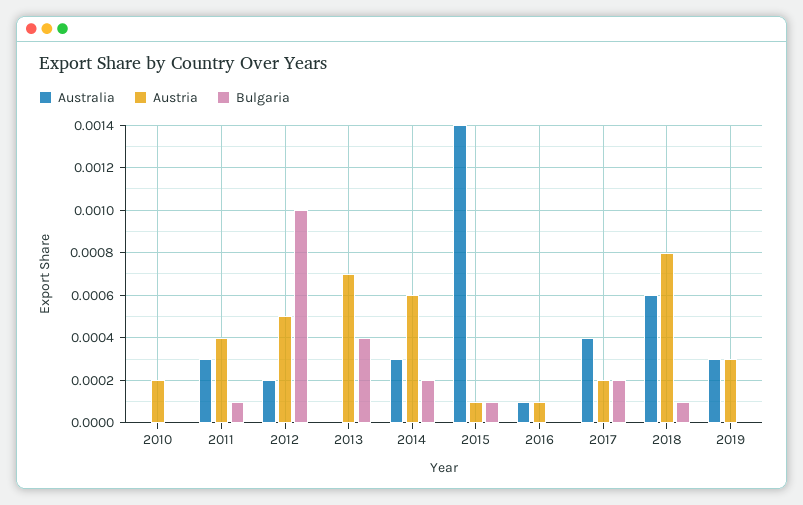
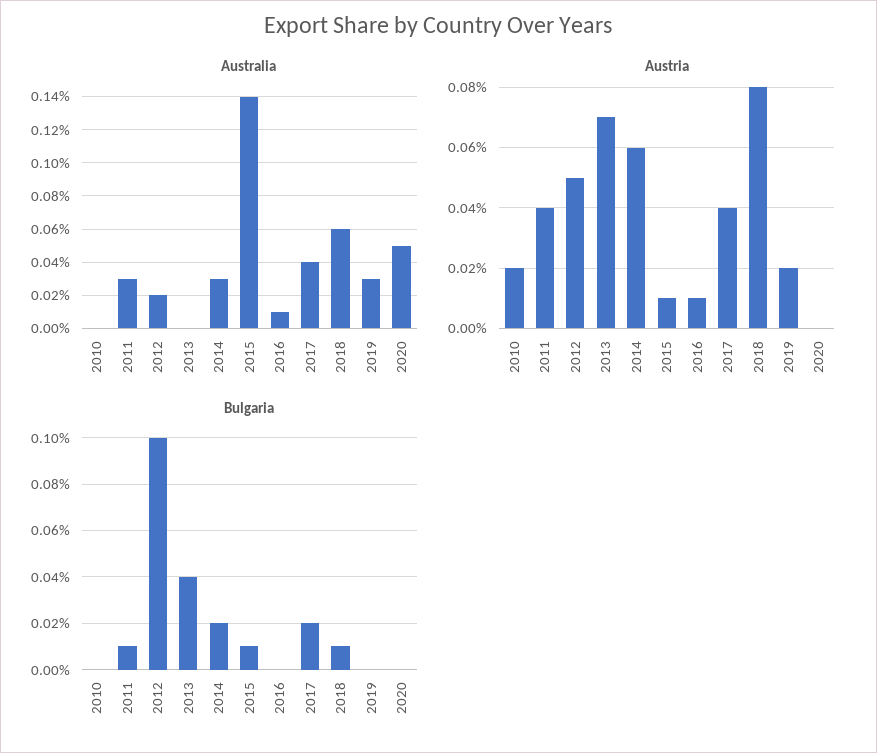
Austria, 2017: 0.0002 -> 0.0004
Austria, 2019: 0.0003 -> 0.0002
Australia, 2020: none -> 0.0005
Austria, 2020: none -> 0
Bulgaria, 2020: none -> 0

